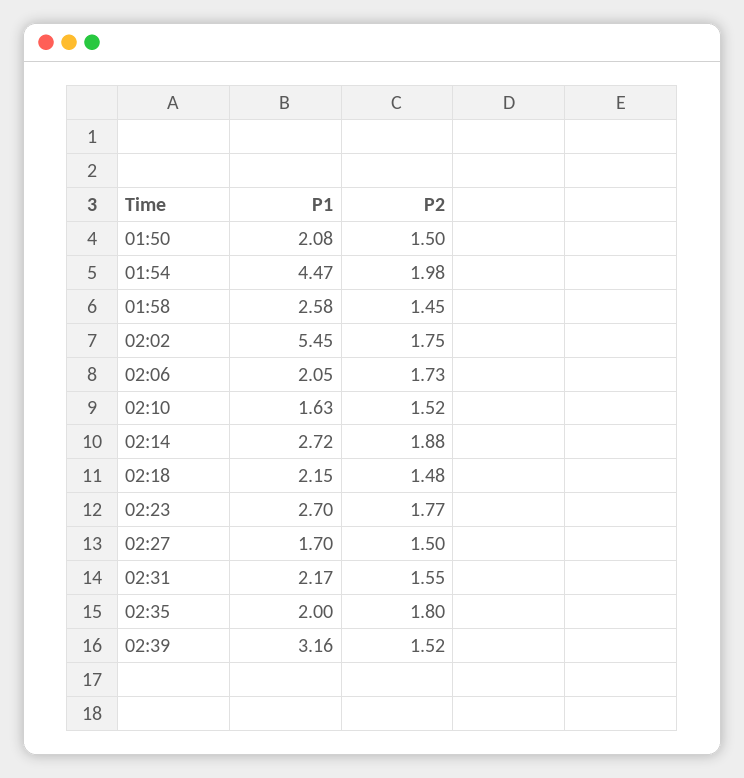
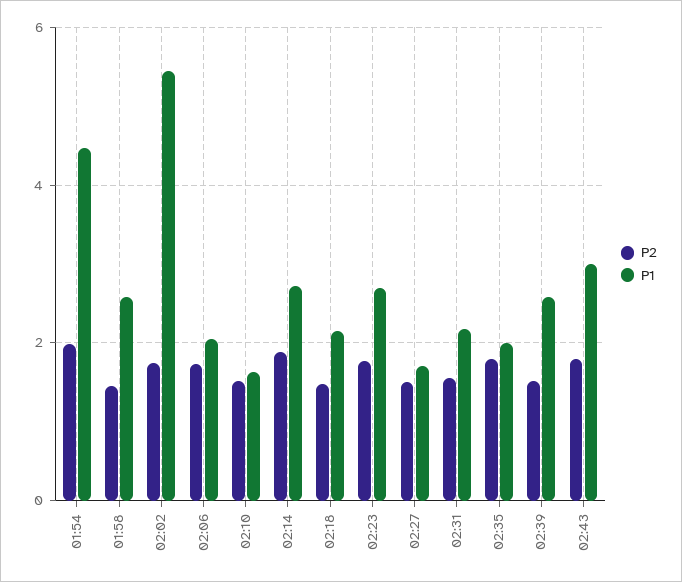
P1, 01:50: 2.08 -> none
P2, 01:50: 1.5 -> none
P1, 02:39: 3.16 -> 2.6
P2, 02:43: none -> 1.8
P1, 02:43: none -> 3

